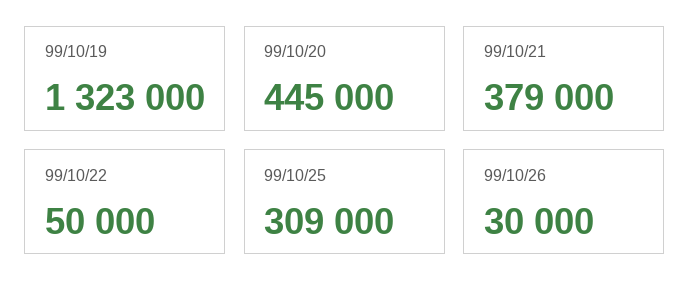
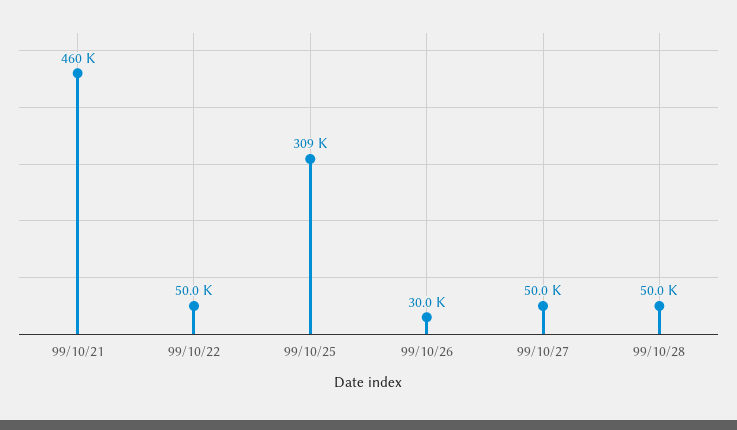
99/10/19: 1323000 -> none
99/10/20: 445000 -> none
99/10/21: 379000 -> 460000
99/10/27: none -> 50000
99/10/28: none -> 50000

